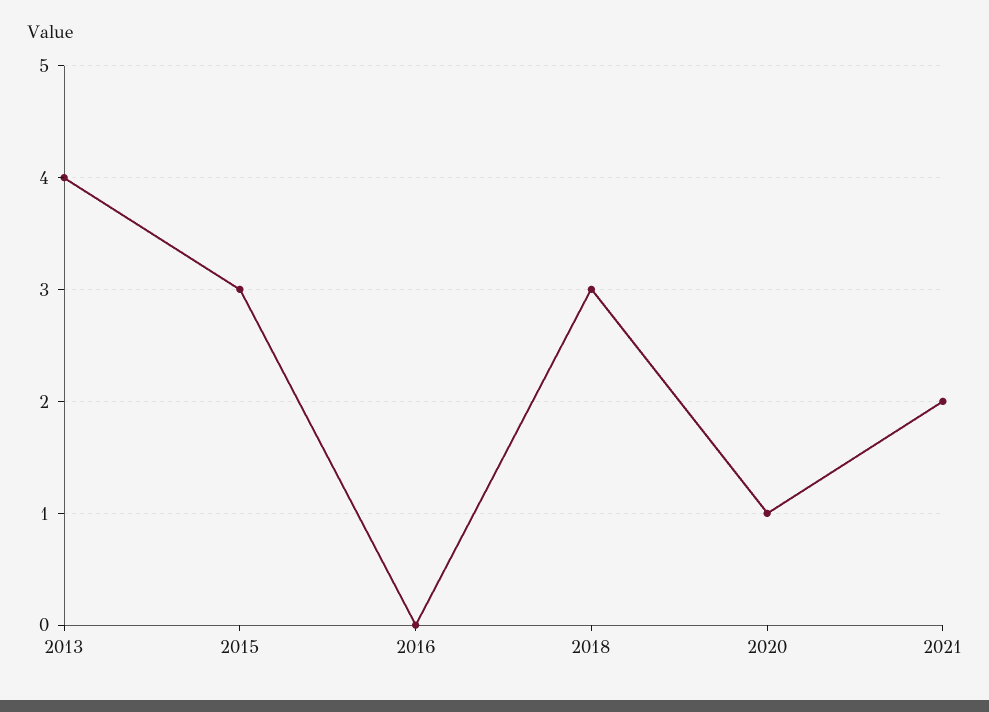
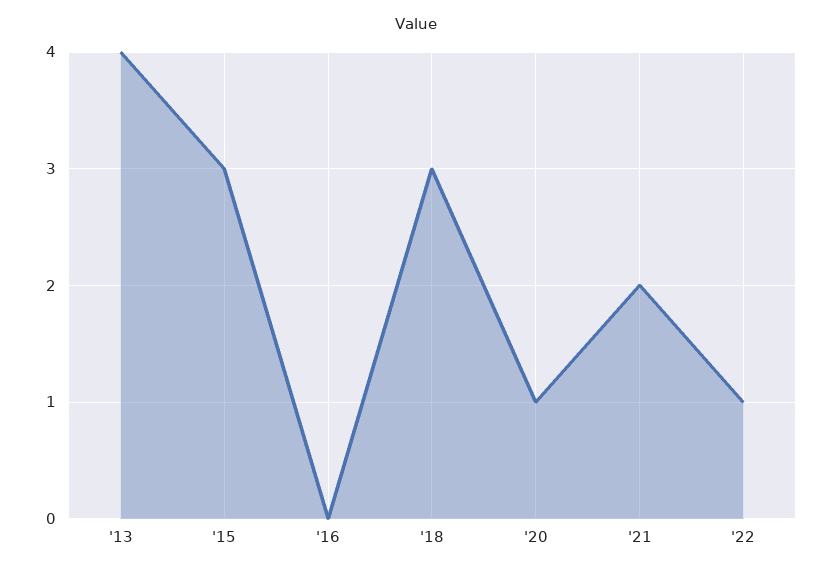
'22: none -> 1

